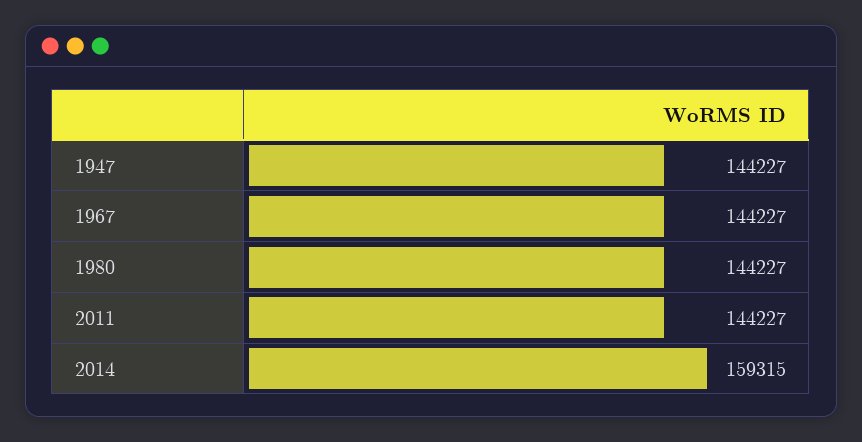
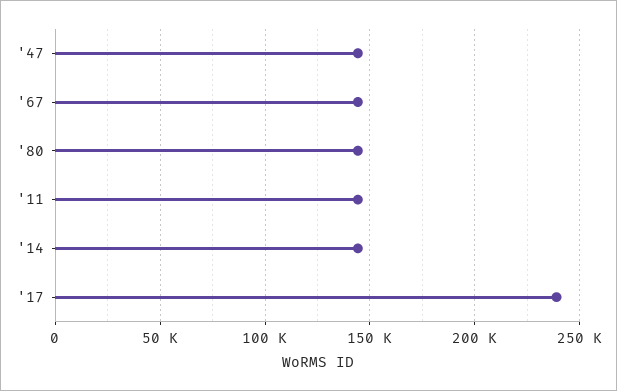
2014: 159315 -> 145000
'17: none -> 240000

